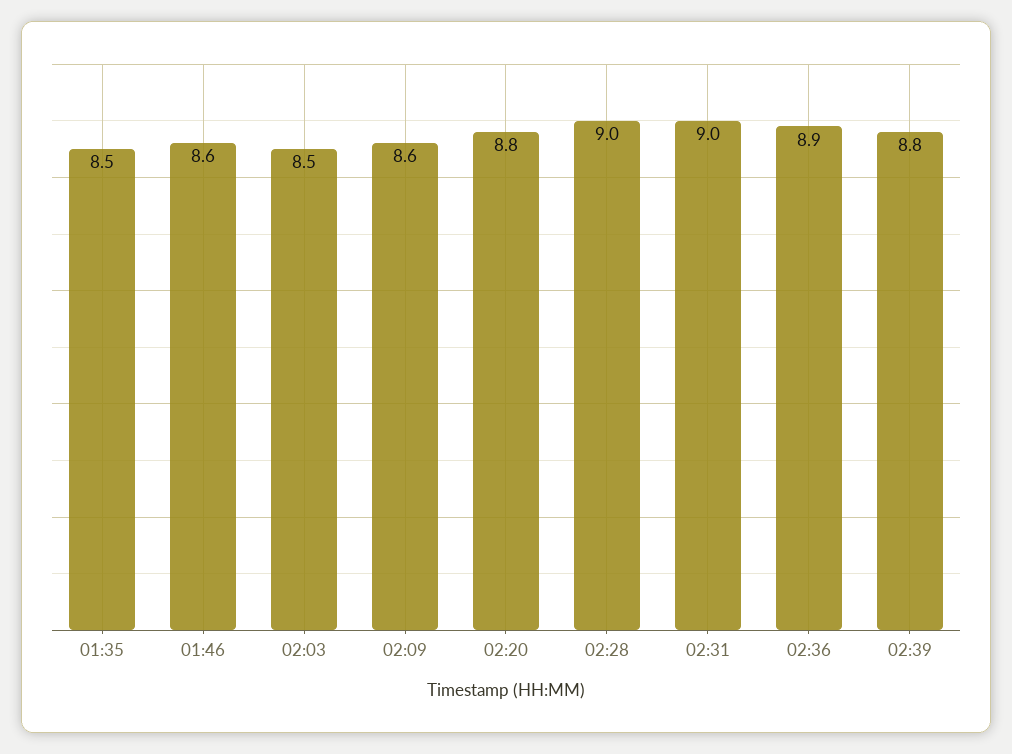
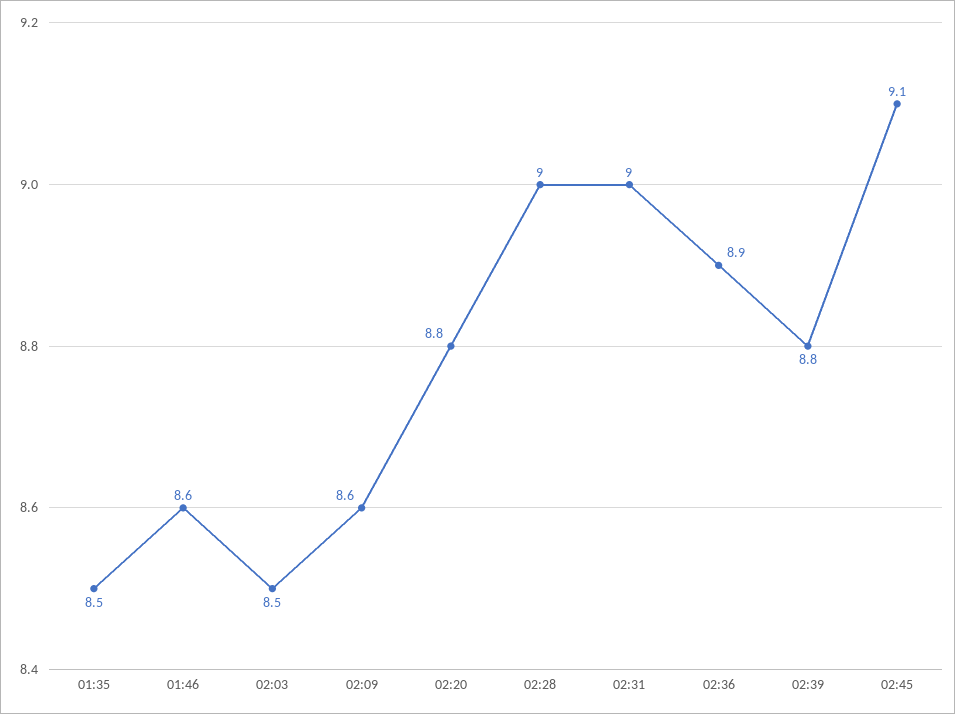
02:45: none -> 9.1

